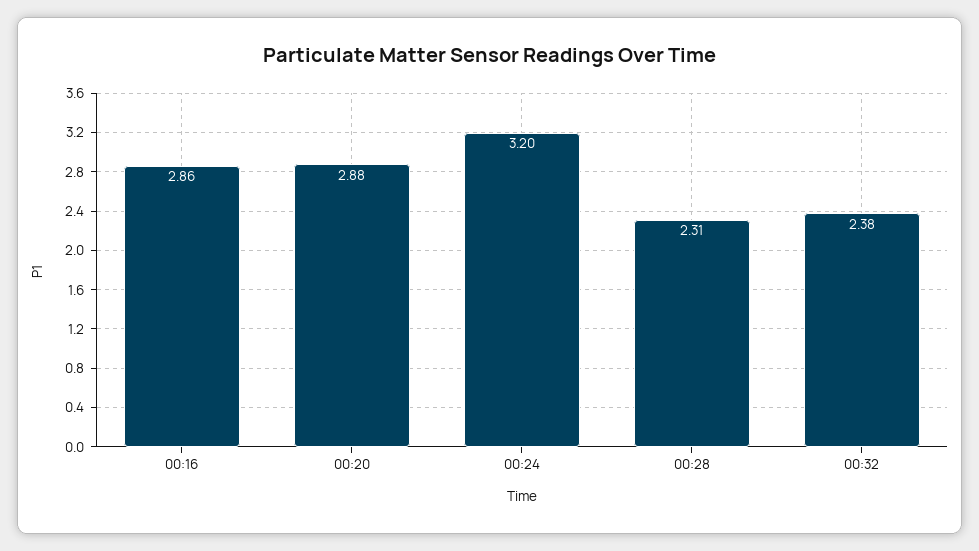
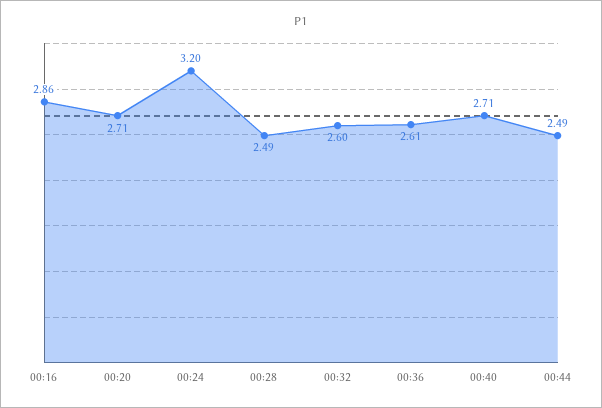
00:20: 2.88 -> 2.71
00:28: 2.31 -> 2.49
00:32: 2.38 -> 2.6
00:36: none -> 2.61
00:40: none -> 2.71
00:44: none -> 2.49

